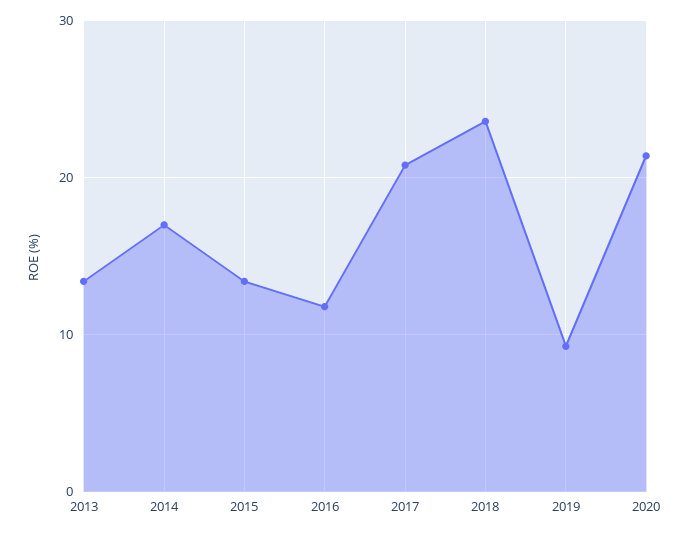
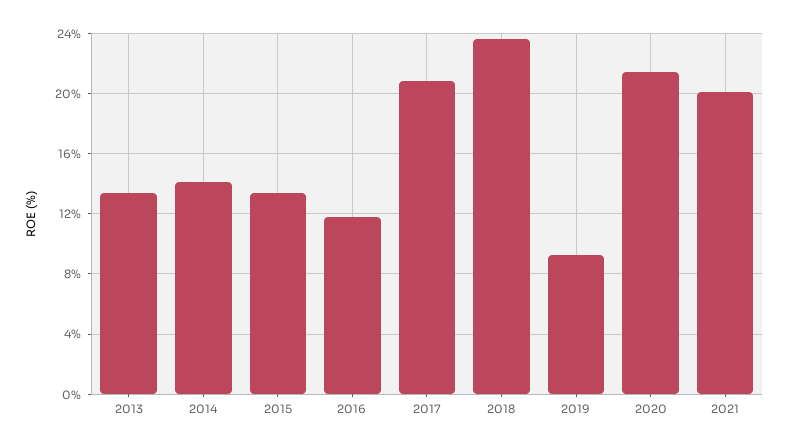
2014: 17 -> 14
2021: none -> 20

